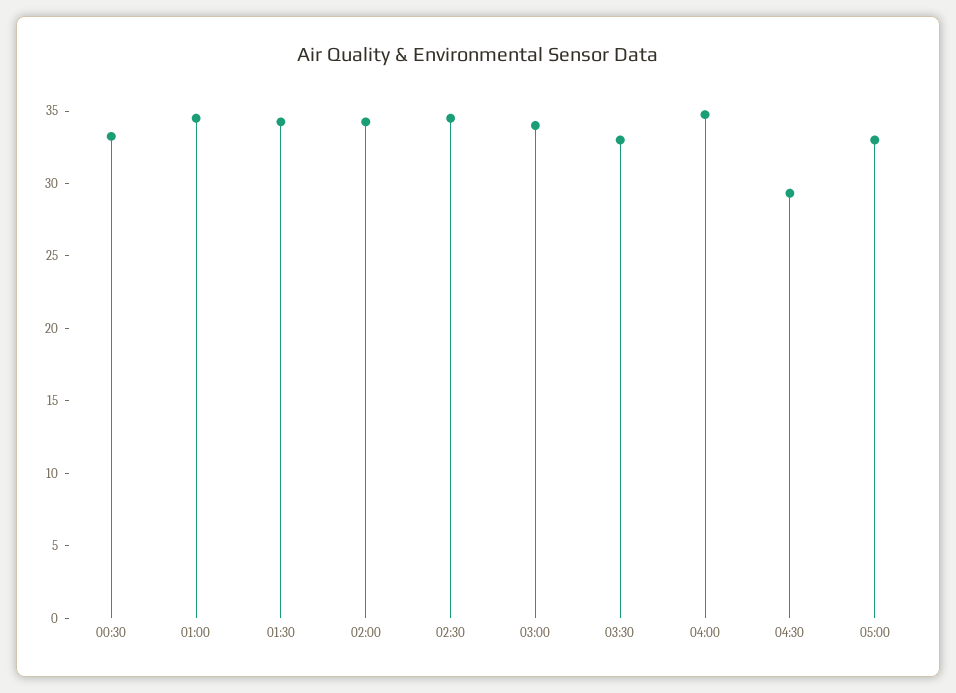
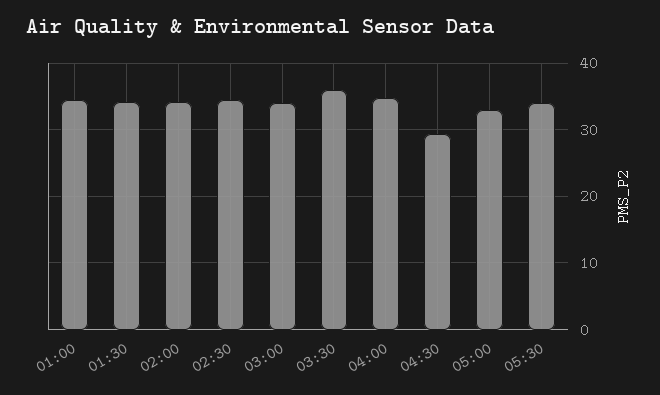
00:30: 33 -> none
03:30: 33 -> 36
05:30: none -> 34

